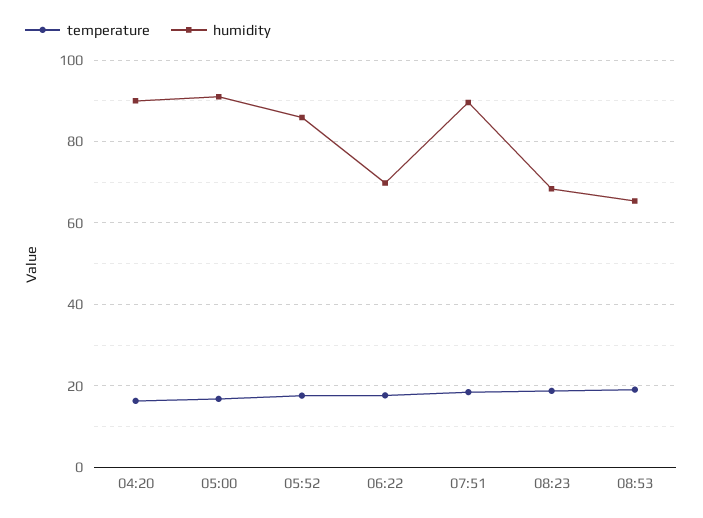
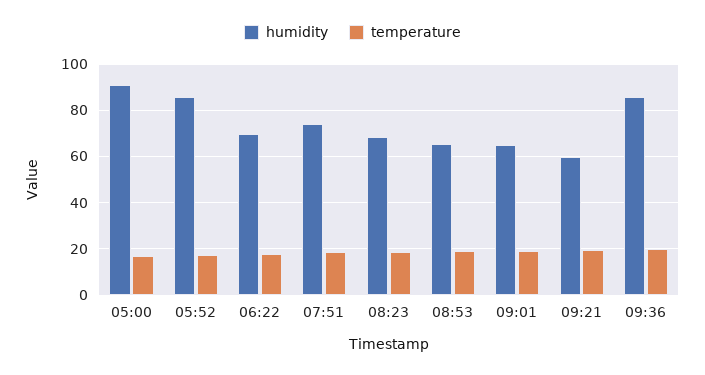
temperature, 04:20: 16 -> none
humidity, 04:20: 90 -> none
humidity, 07:51: 90 -> 75
humidity, 09:01: none -> 65
temperature, 09:01: none -> 20
humidity, 09:21: none -> 60
temperature, 09:21: none -> 20
humidity, 09:36: none -> 85
temperature, 09:36: none -> 20

